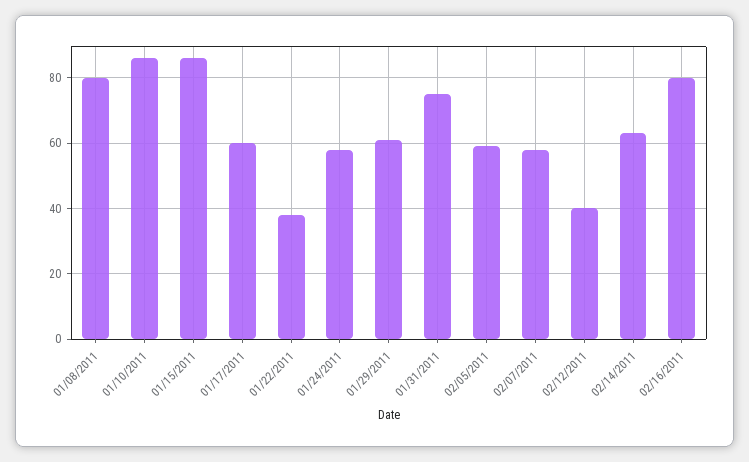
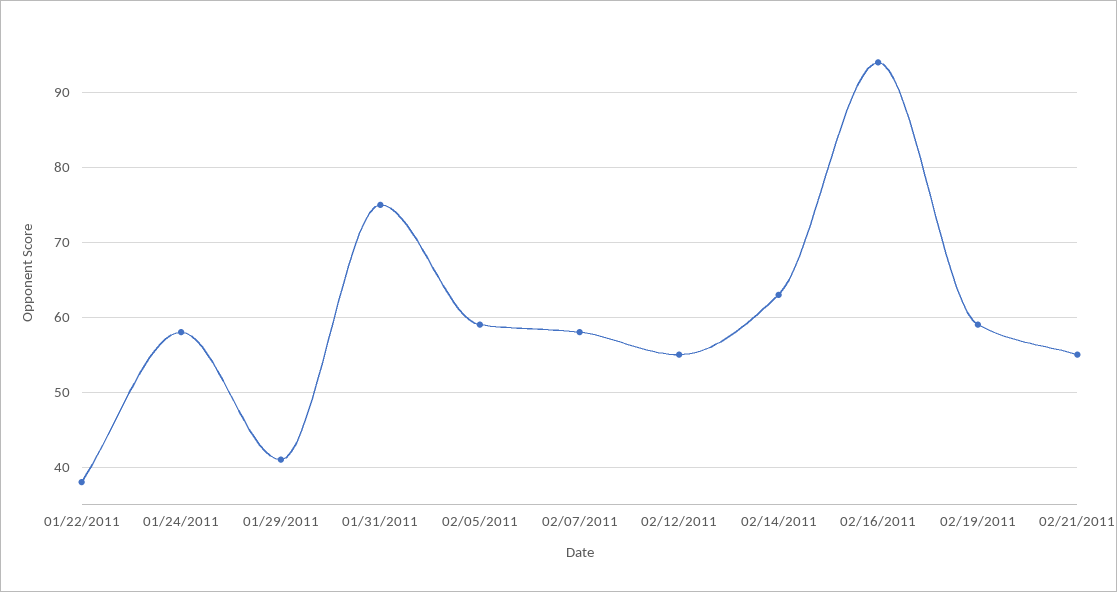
01/08/2011: 80 -> none
01/10/2011: 85 -> none
01/15/2011: 85 -> none
01/17/2011: 60 -> none
01/29/2011: 60 -> 41
02/12/2011: 40 -> 55
02/16/2011: 80 -> 94
02/19/2011: none -> 59
02/21/2011: none -> 55

